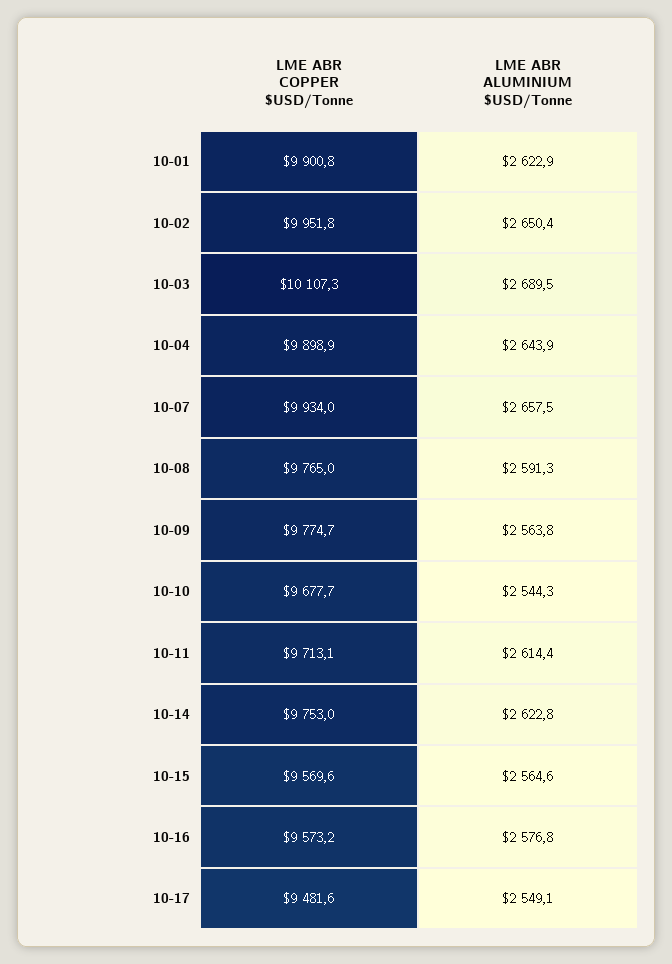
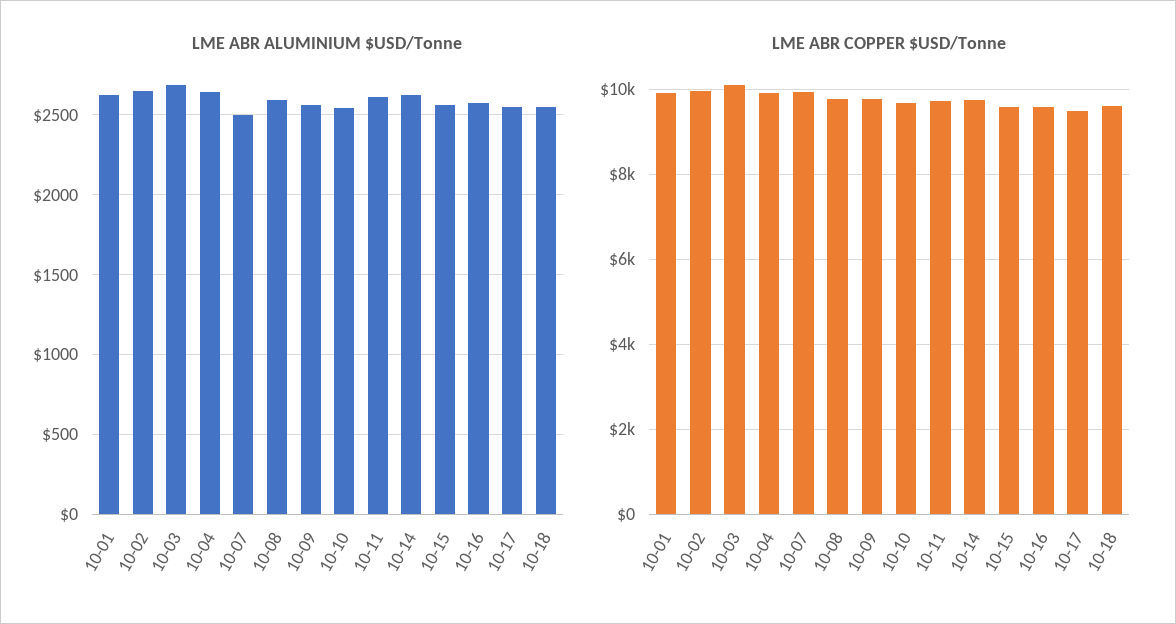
LME ABR ALUMINIUM $USD/Tonne, 10-07: 2657.5 -> 2500
LME ABR ALUMINIUM $USD/Tonne, 10-18: none -> 2550
LME ABR COPPER $USD/Tonne, 10-18: none -> 9600

